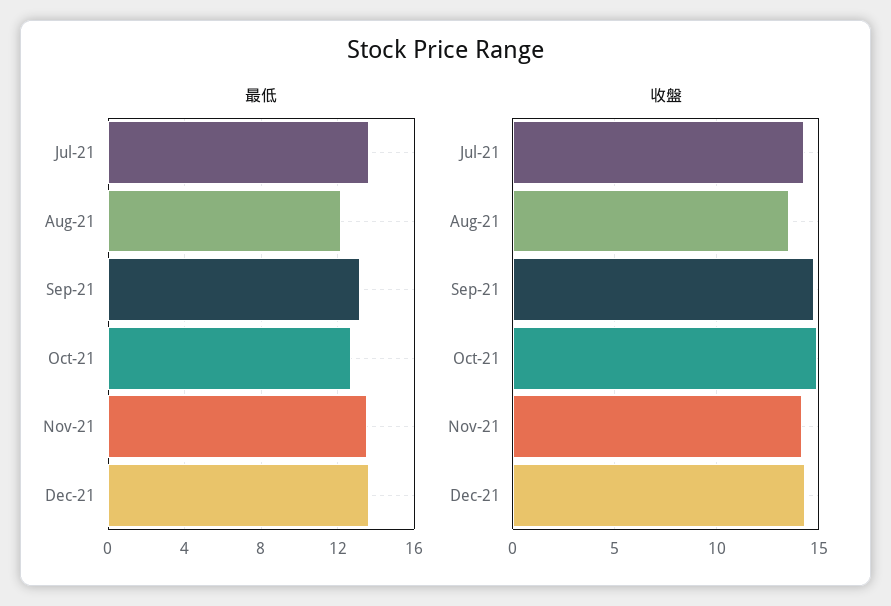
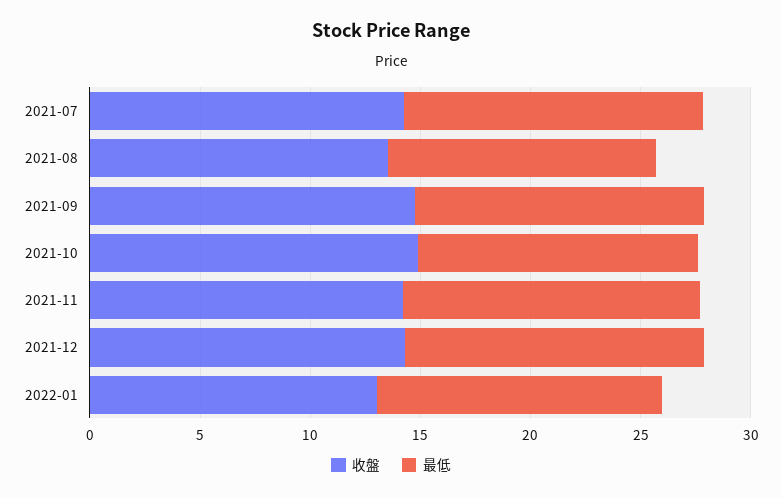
收盤, 2022-01: none -> 13
最低, 2022-01: none -> 13

